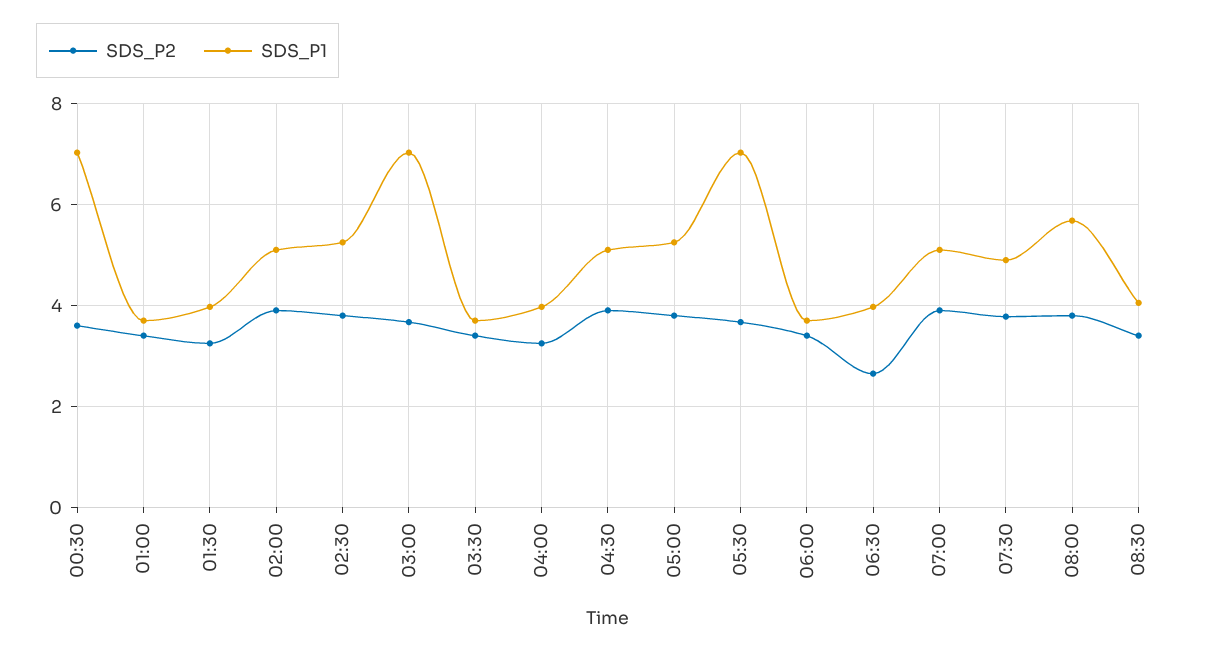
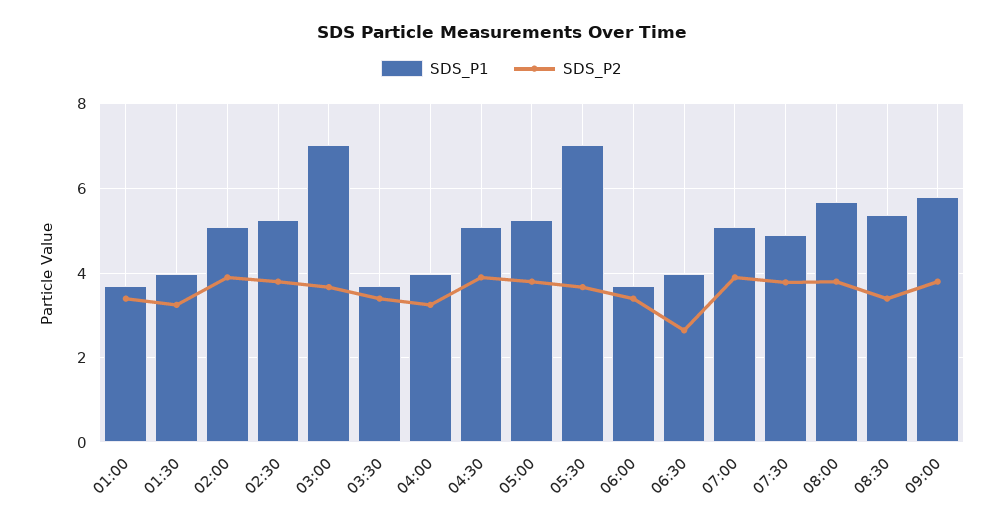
SDS_P2, 00:30: 3.6 -> none
SDS_P1, 00:30: 7 -> none
SDS_P1, 08:30: 4 -> 5.4
SDS_P1, 09:00: none -> 5.8
SDS_P2, 09:00: none -> 3.8

